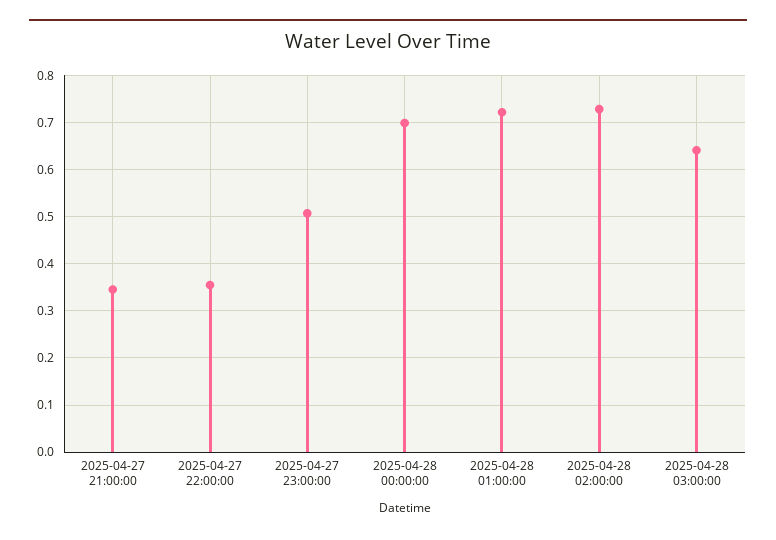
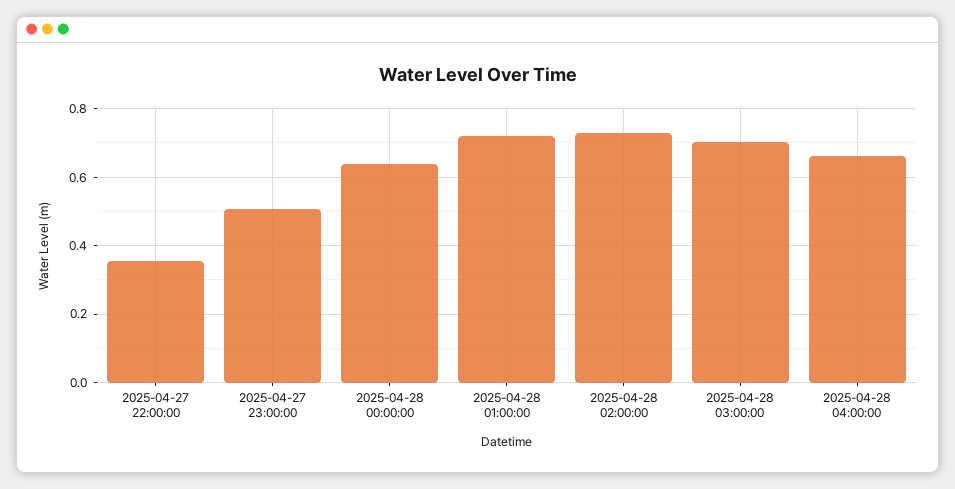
2025-04-27 21:00:00: 0.34 -> none
2025-04-28 00:00:00: 0.7 -> 0.64
2025-04-28 03:00:00: 0.64 -> 0.7
2025-04-28 04:00:00: none -> 0.66

